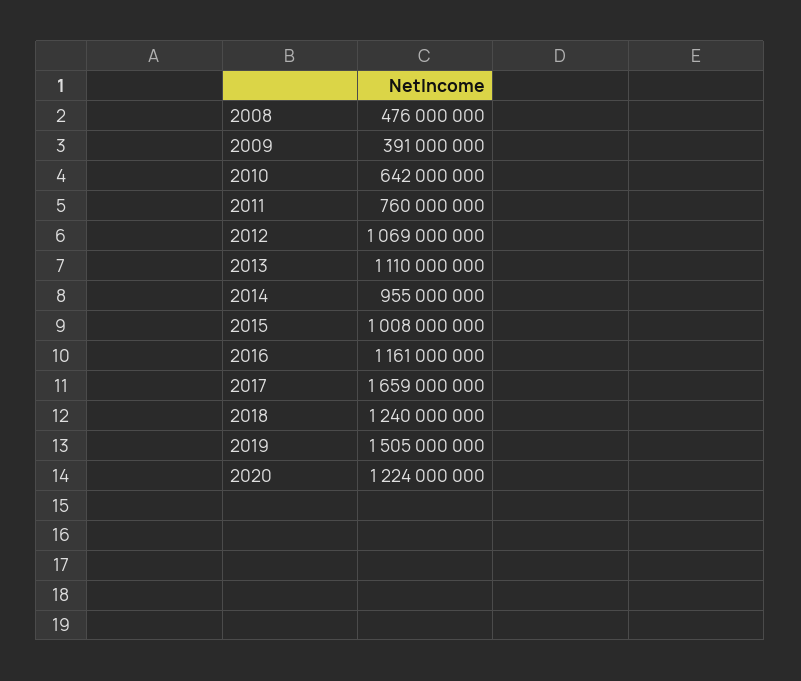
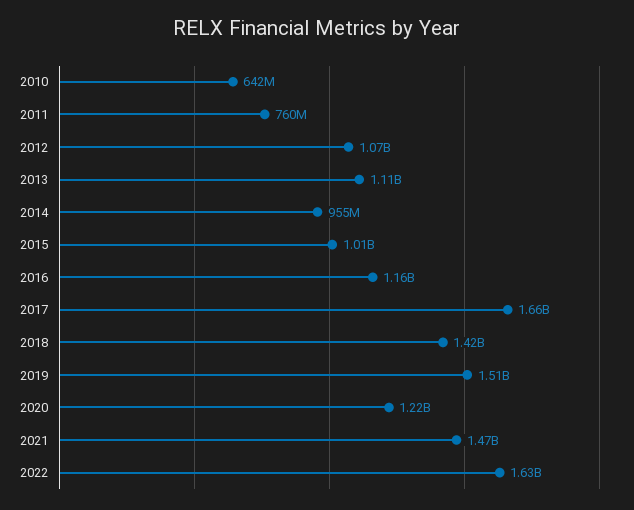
2008: 476000000 -> none
2009: 391000000 -> none
2018: 1240000000 -> 1420000000
2021: none -> 1470000000
2022: none -> 1630000000

